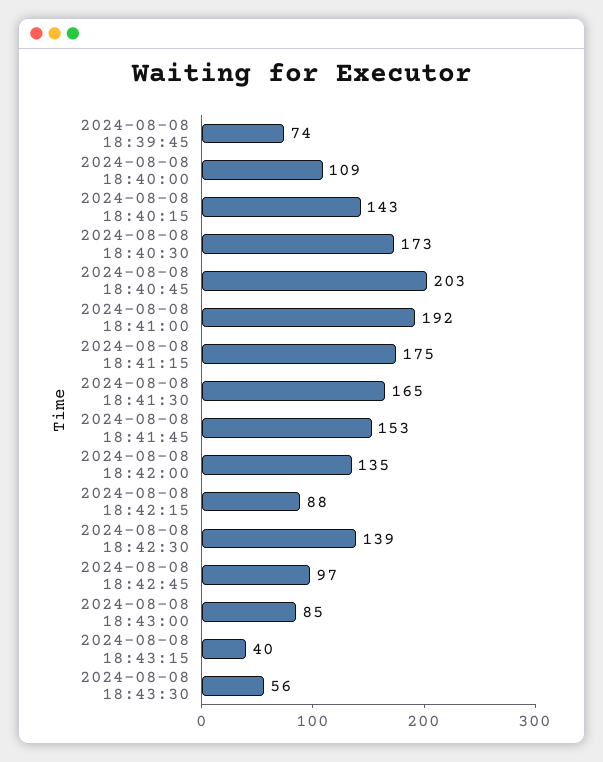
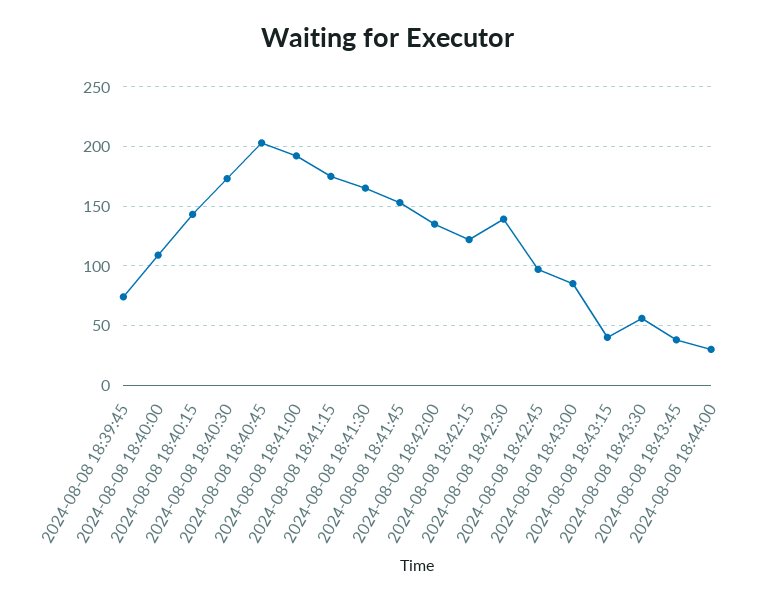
2024-08-08 18:42:15: 88 -> 120
2024-08-08 18:43:45: none -> 40
2024-08-08 18:44:00: none -> 30

